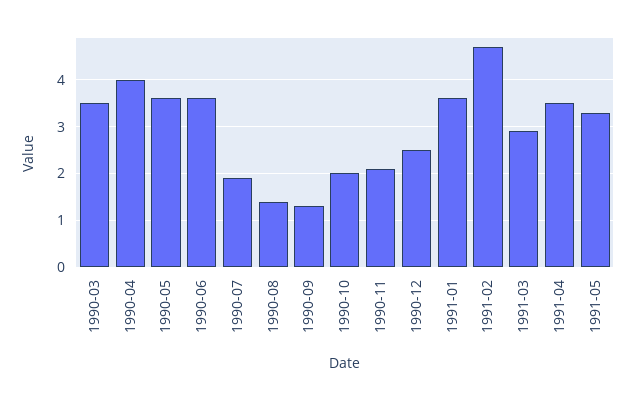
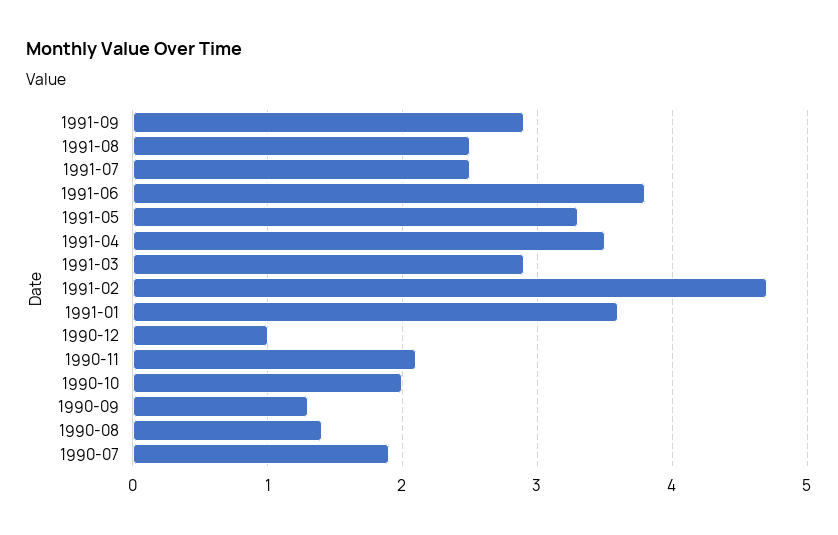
1990-03: 3.5 -> none
1990-04: 4 -> none
1990-05: 3.5 -> none
1990-06: 3.5 -> none
1990-12: 2.5 -> 1
1991-09: none -> 2.9
1991-08: none -> 2.5
1991-07: none -> 2.5
1991-06: none -> 3.8

